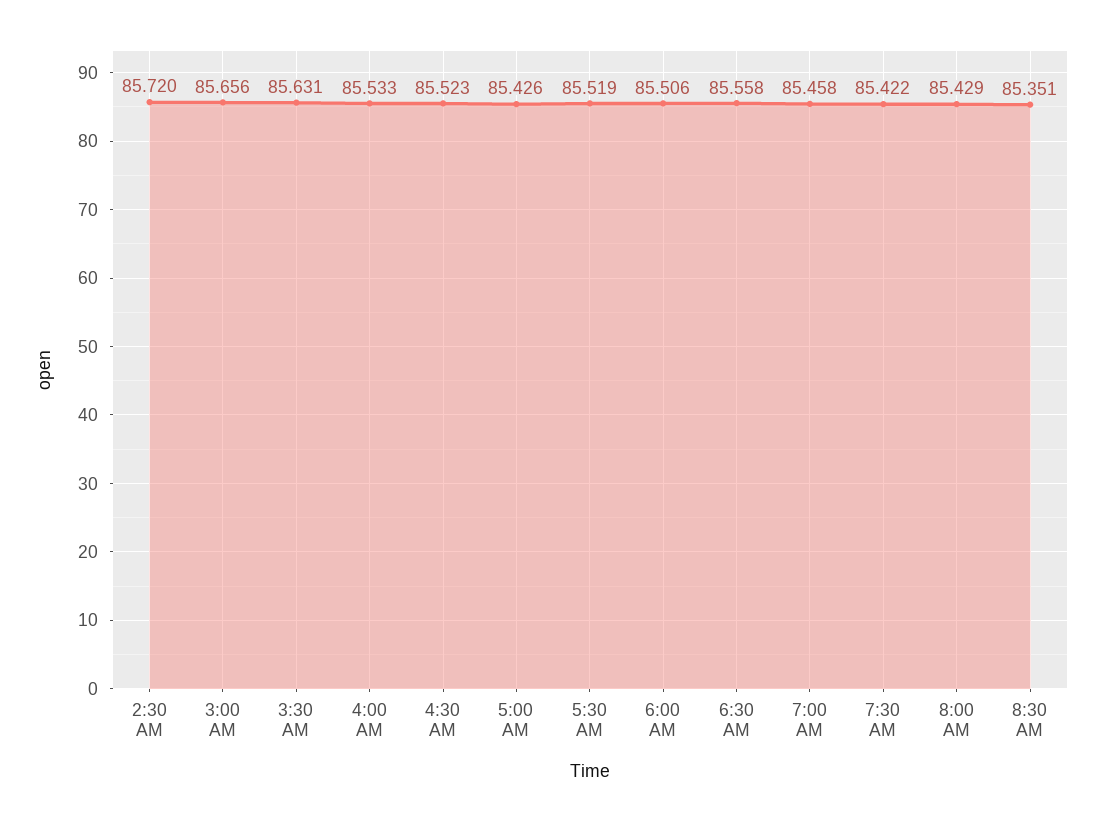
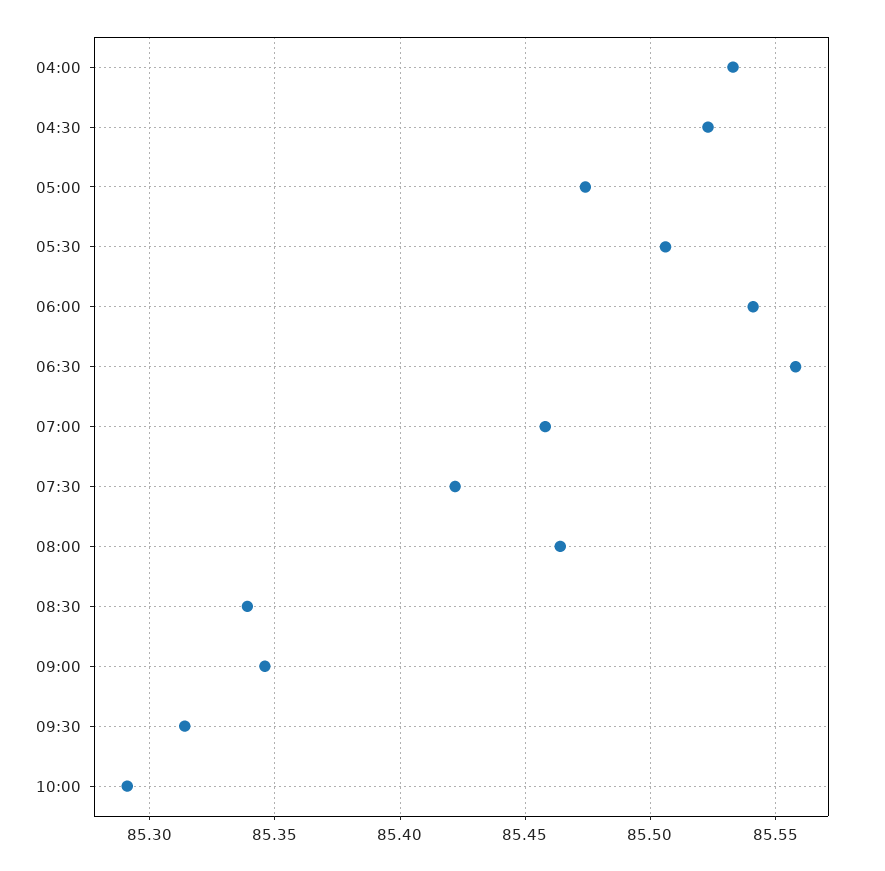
2:30 AM: 85.72 -> none
3:00 AM: 85.656 -> none
3:30 AM: 85.631 -> none
5:00 AM: 85.426 -> 85.475
5:30 AM: 85.519 -> 85.505
6:00 AM: 85.506 -> 85.54
8:00 AM: 85.429 -> 85.465
8:30 AM: 85.351 -> 85.34
09:00: none -> 85.345
09:30: none -> 85.315
10:00: none -> 85.29

